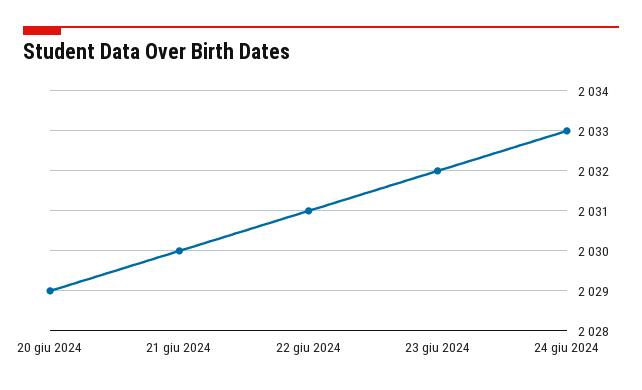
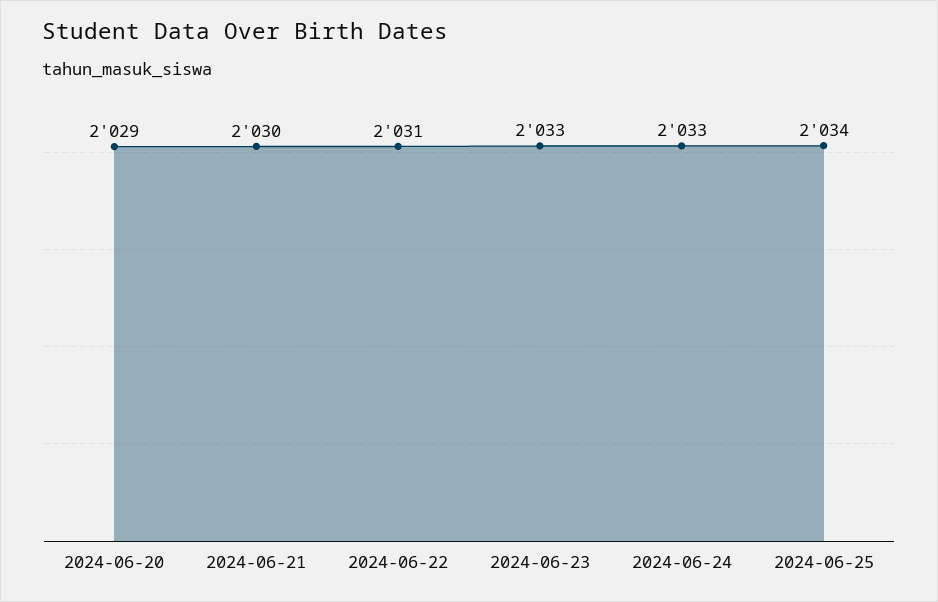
23 giu 2024: 2032 -> 2033
2024-06-25: none -> 2034

